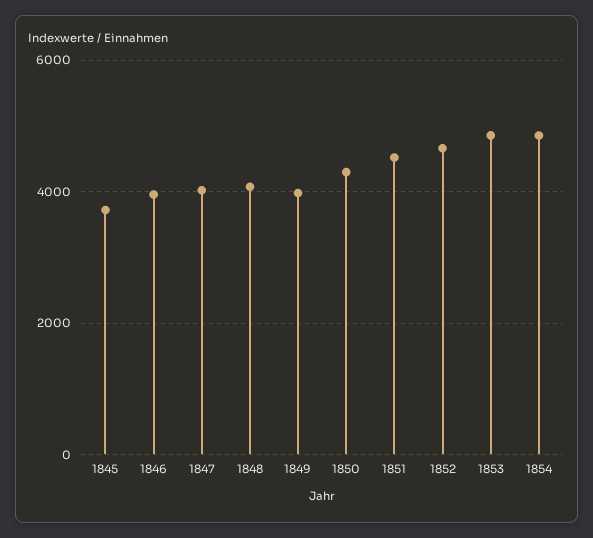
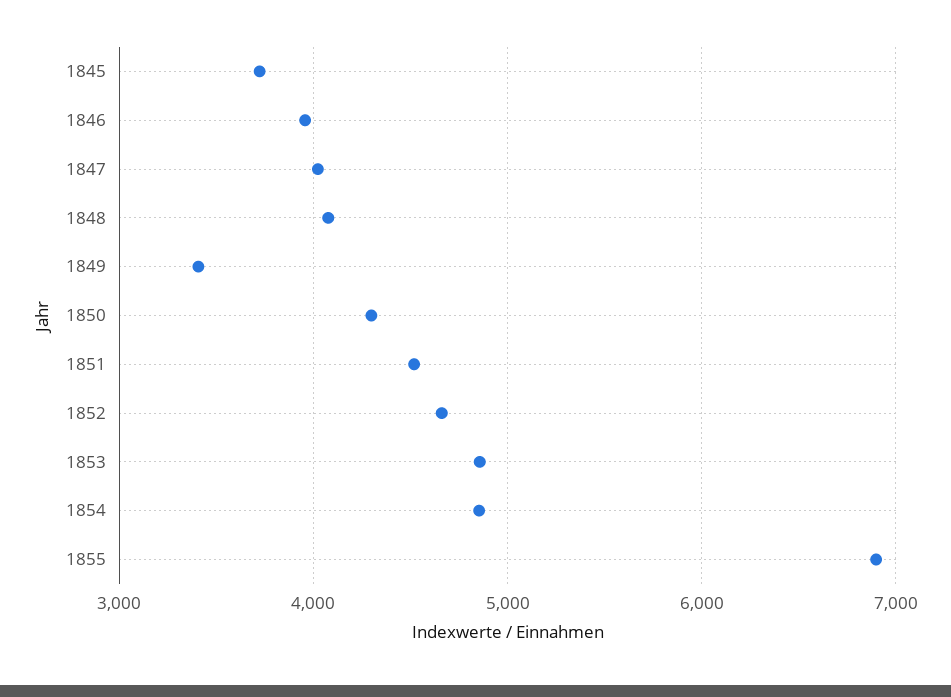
1849: 4000 -> 3400
1855: none -> 6900

